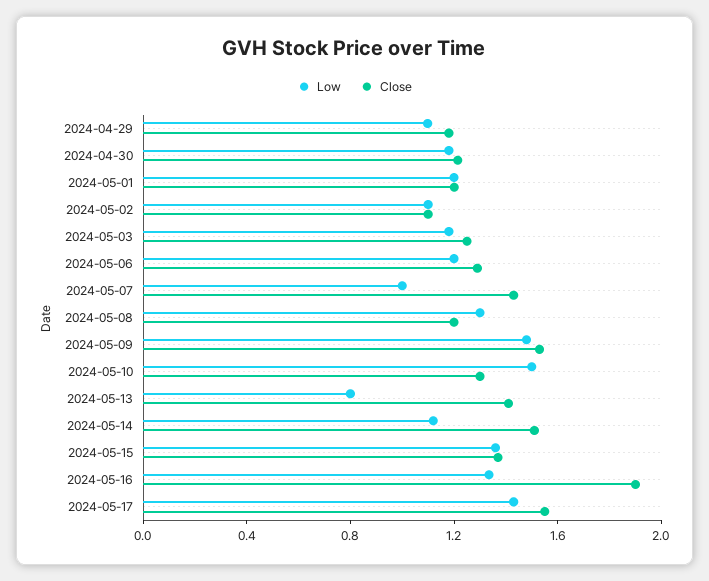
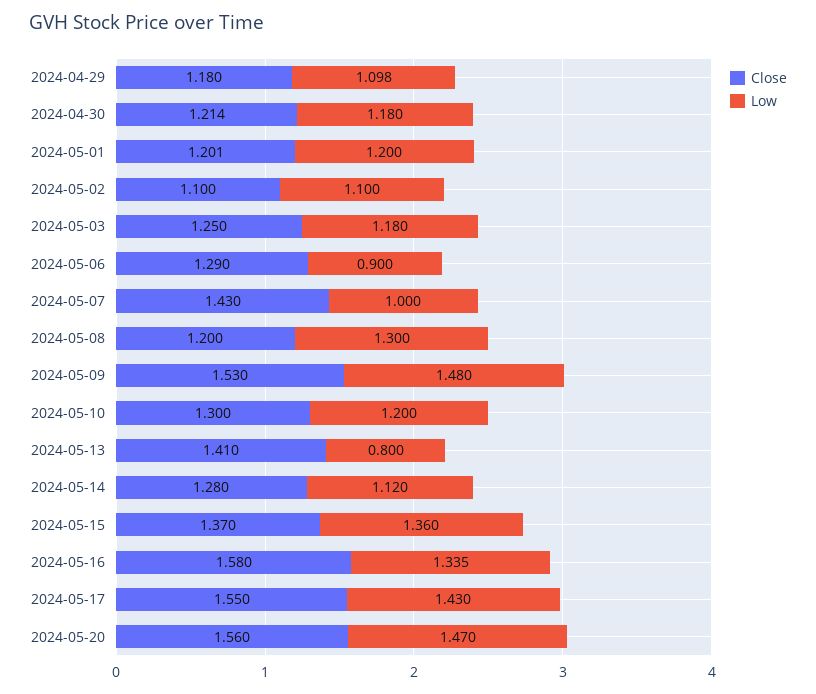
Low, 2024-05-06: 1.2 -> 0.9
Low, 2024-05-10: 1.5 -> 1.2
Close, 2024-05-14: 1.5 -> 1.28
Close, 2024-05-16: 1.9 -> 1.58
Close, 2024-05-20: none -> 1.56
Low, 2024-05-20: none -> 1.47

